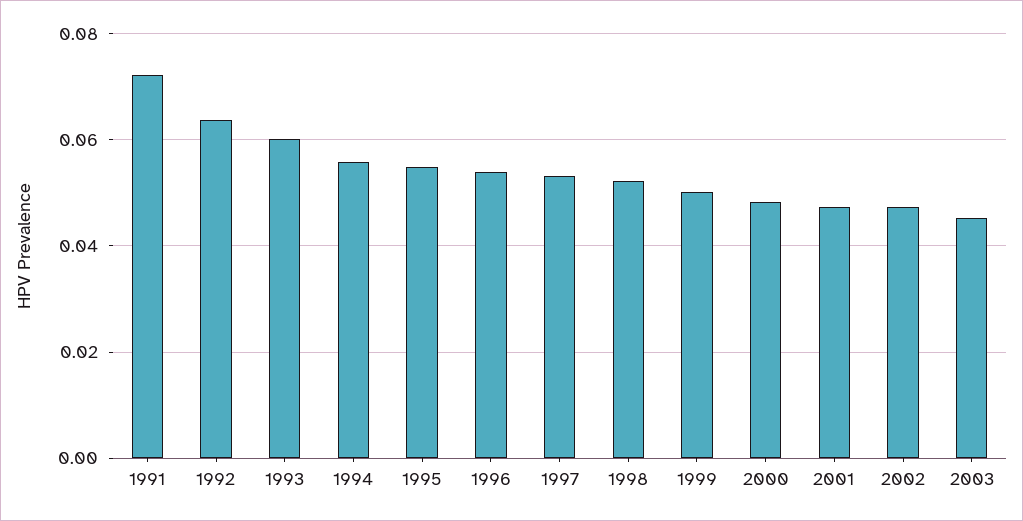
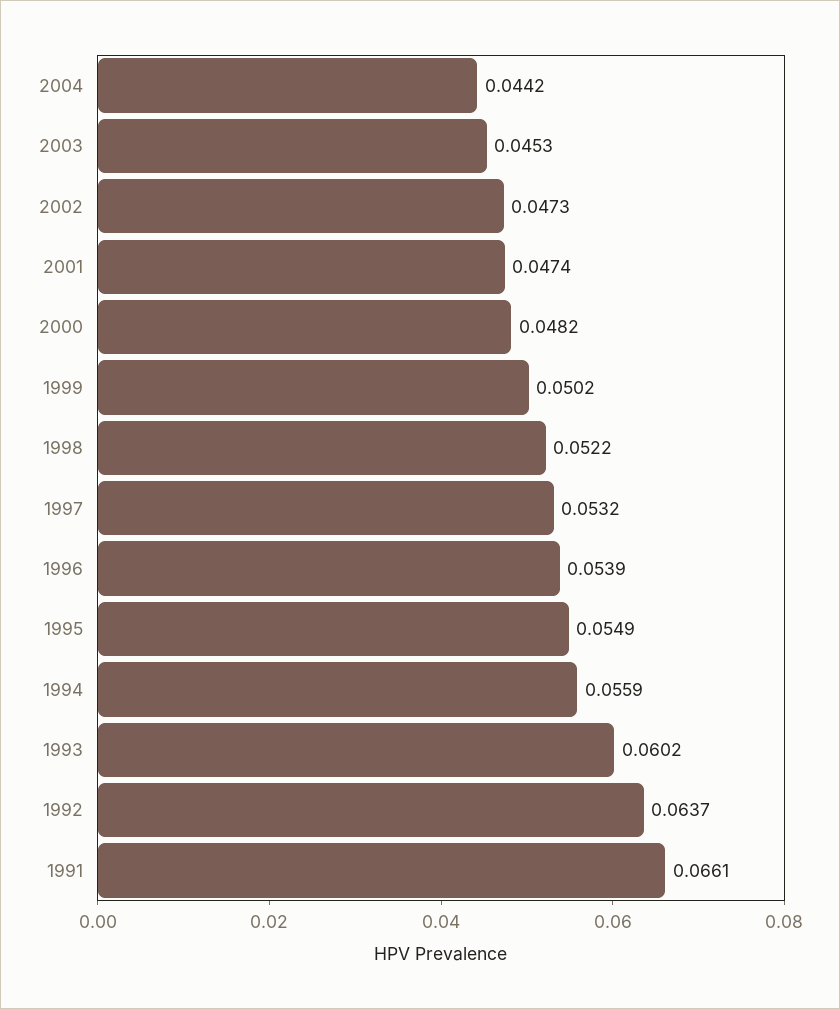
1991: 0.072 -> 0.0661
2004: none -> 0.0442

